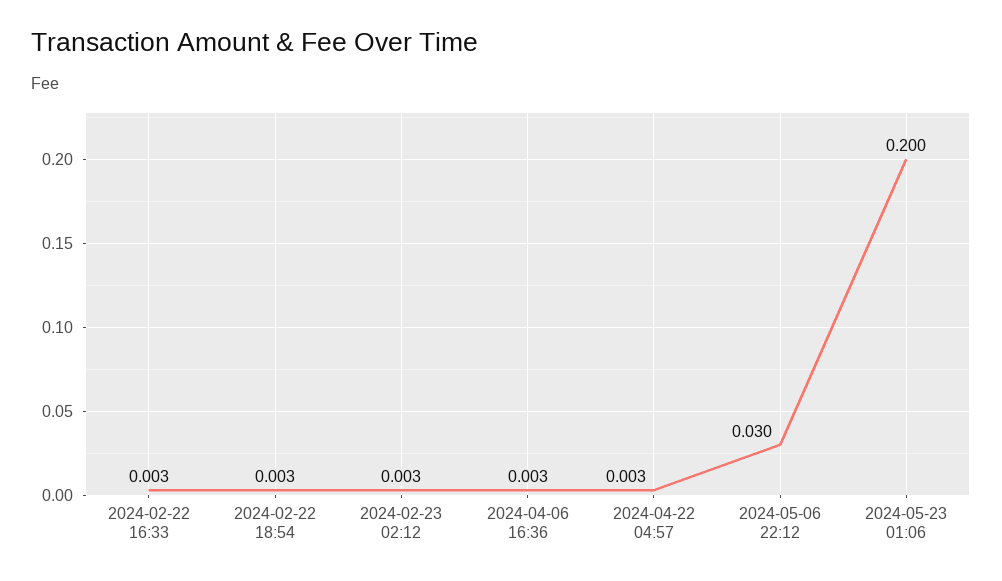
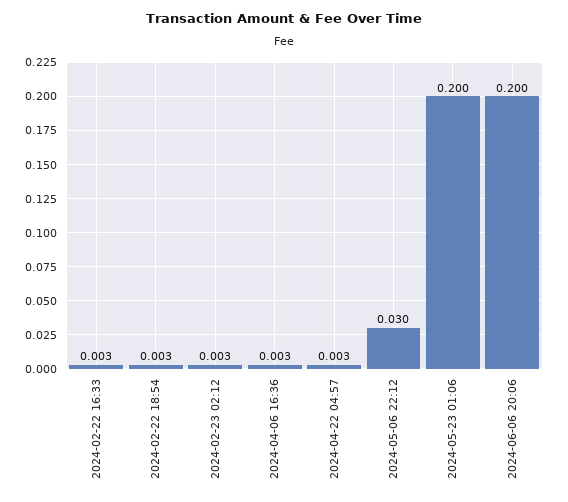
2024-06-06 20:06: none -> 0.2

